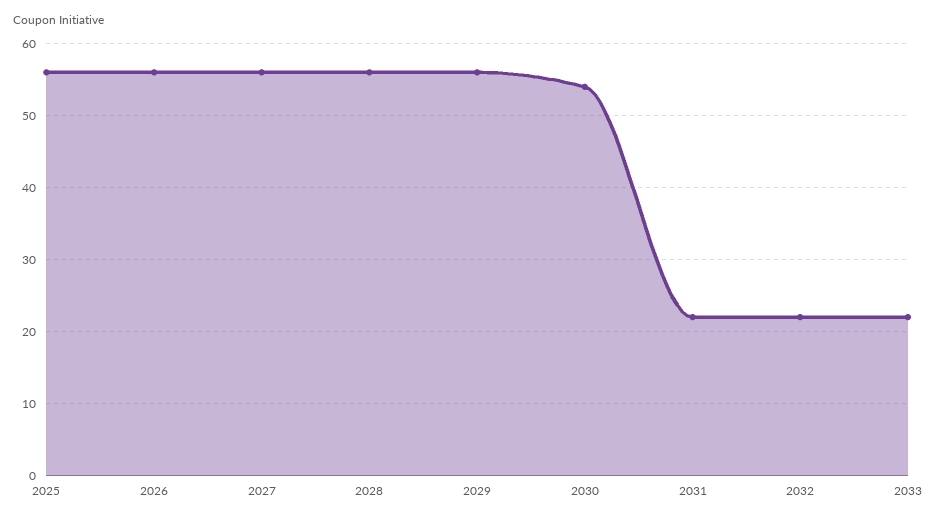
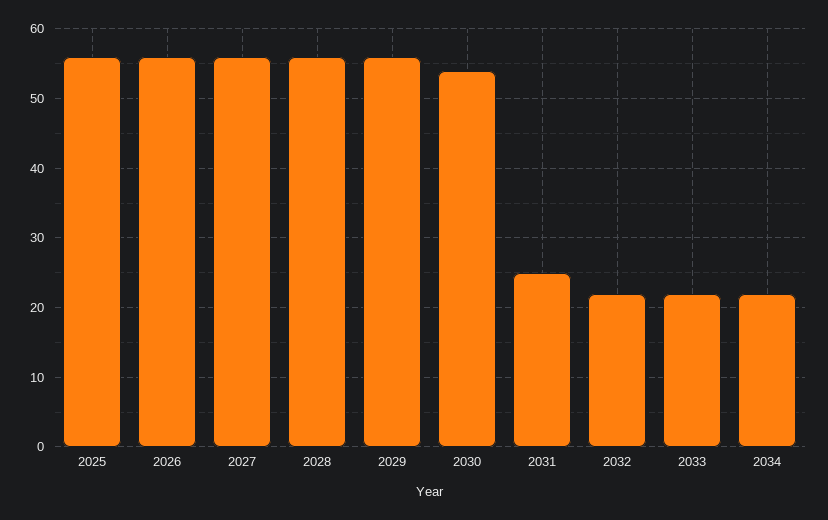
2031: 22 -> 25
2034: none -> 22

